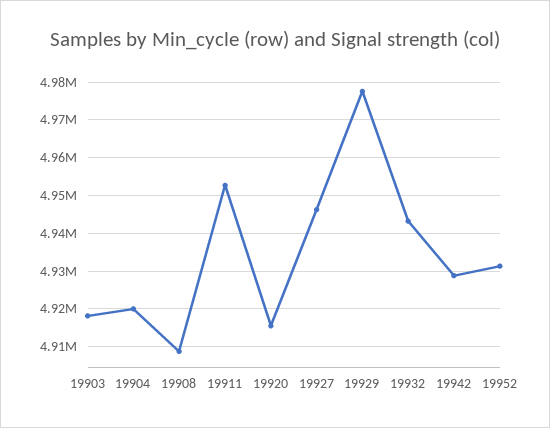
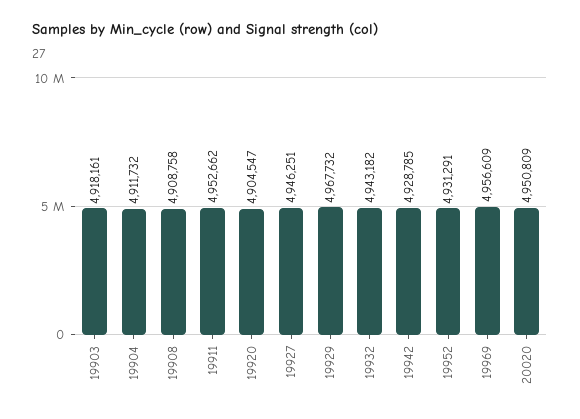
19904: 4920000 -> 4911732
19920: 4916000 -> 4904547
19929: 4978000 -> 4967732
19969: none -> 4956609
20020: none -> 4950809

